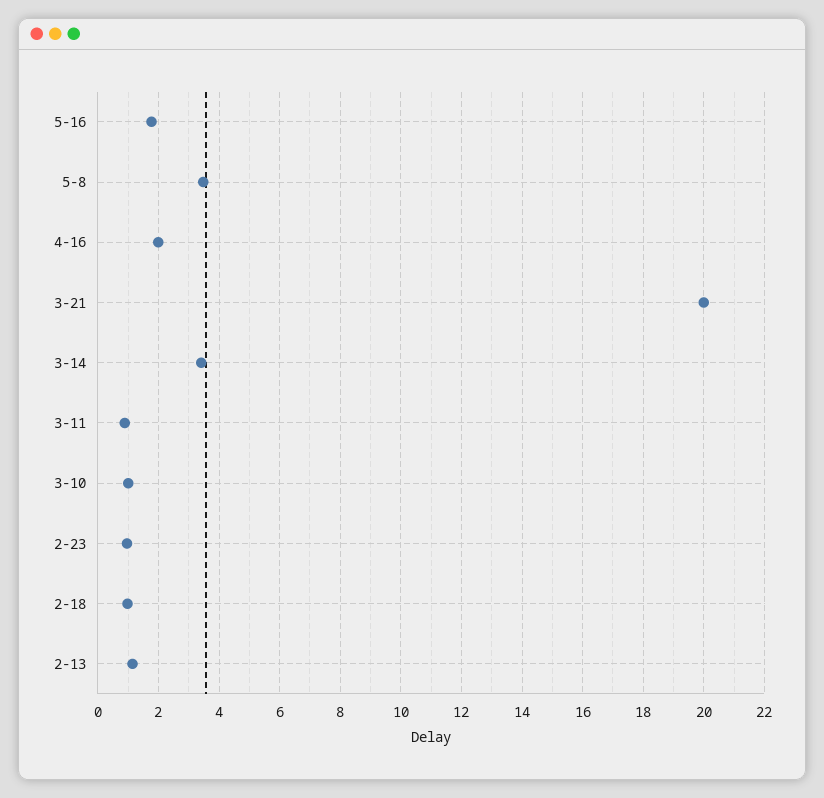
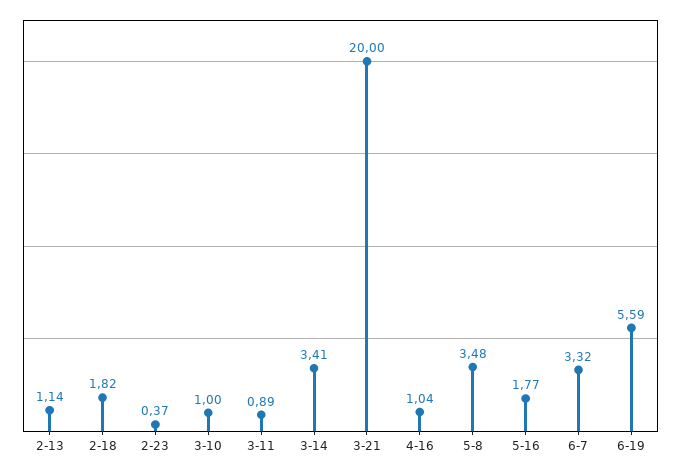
4-16: 2 -> 1.04
2-23: 1 -> 0.37
2-18: 1 -> 1.82
6-7: none -> 3.32
6-19: none -> 5.59

